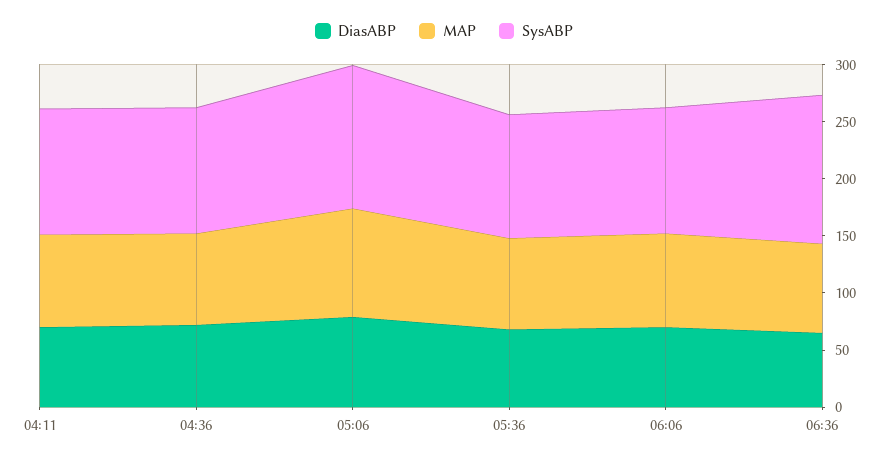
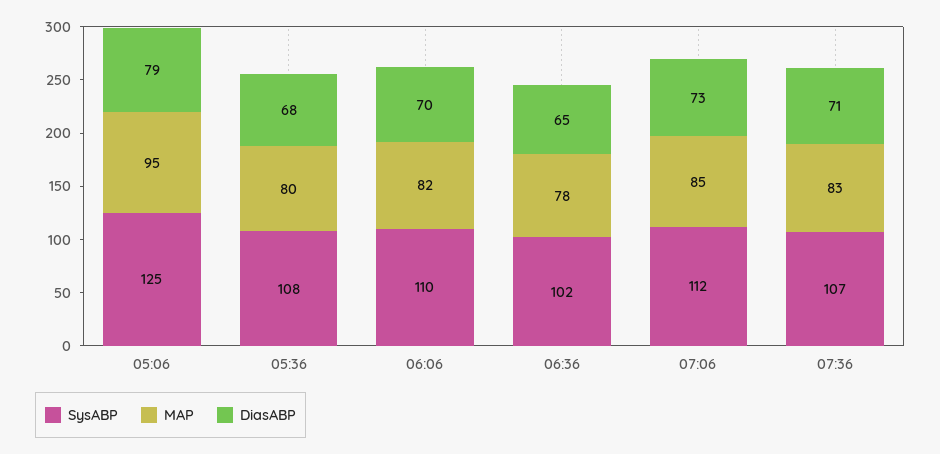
DiasABP, 04:11: 70 -> none
MAP, 04:11: 80 -> none
SysABP, 04:11: 110 -> none
DiasABP, 04:36: 70 -> none
MAP, 04:36: 80 -> none
SysABP, 04:36: 110 -> none
SysABP, 06:36: 130 -> 102
SysABP, 07:06: none -> 112
MAP, 07:06: none -> 85
DiasABP, 07:06: none -> 73
SysABP, 07:36: none -> 107
MAP, 07:36: none -> 83
DiasABP, 07:36: none -> 71

